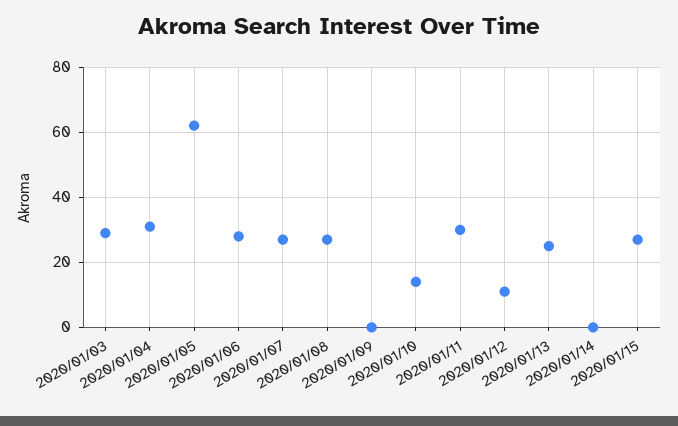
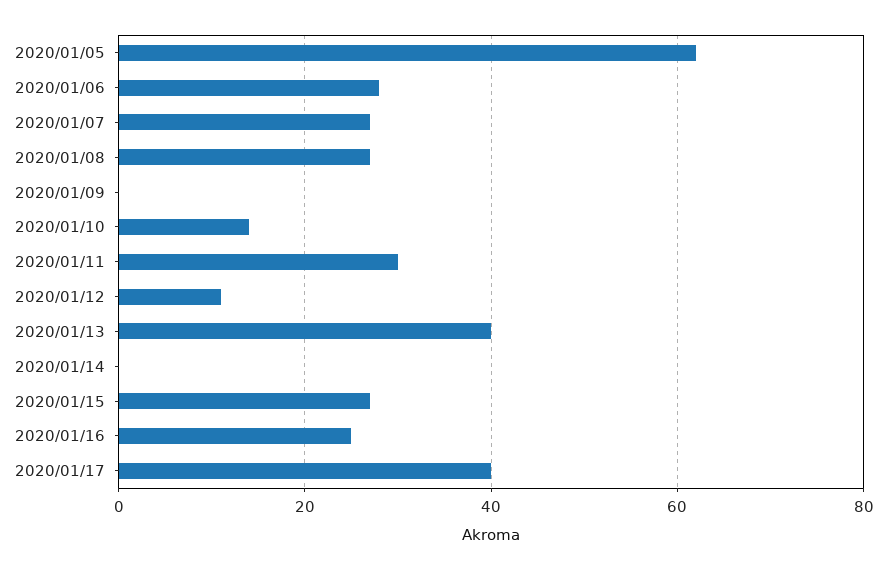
2020/01/03: 30 -> none
2020/01/04: 30 -> none
2020/01/13: 25 -> 40
2020/01/16: none -> 25
2020/01/17: none -> 40

